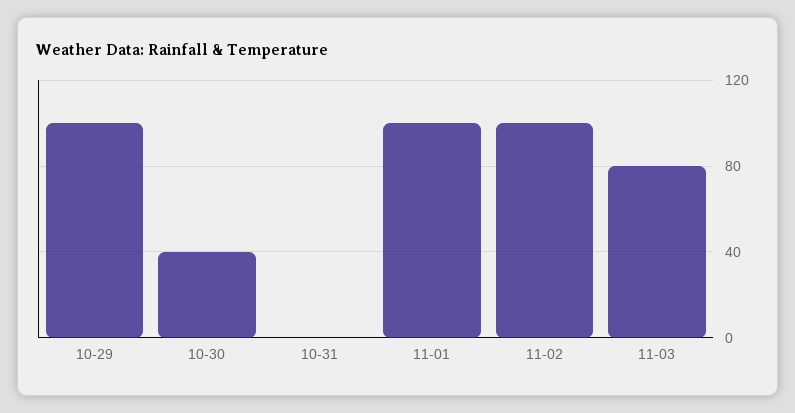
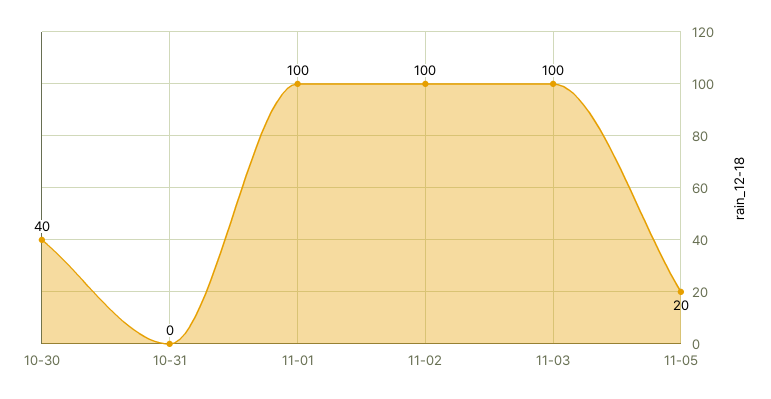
10-29: 100 -> none
11-03: 80 -> 100
11-05: none -> 20

